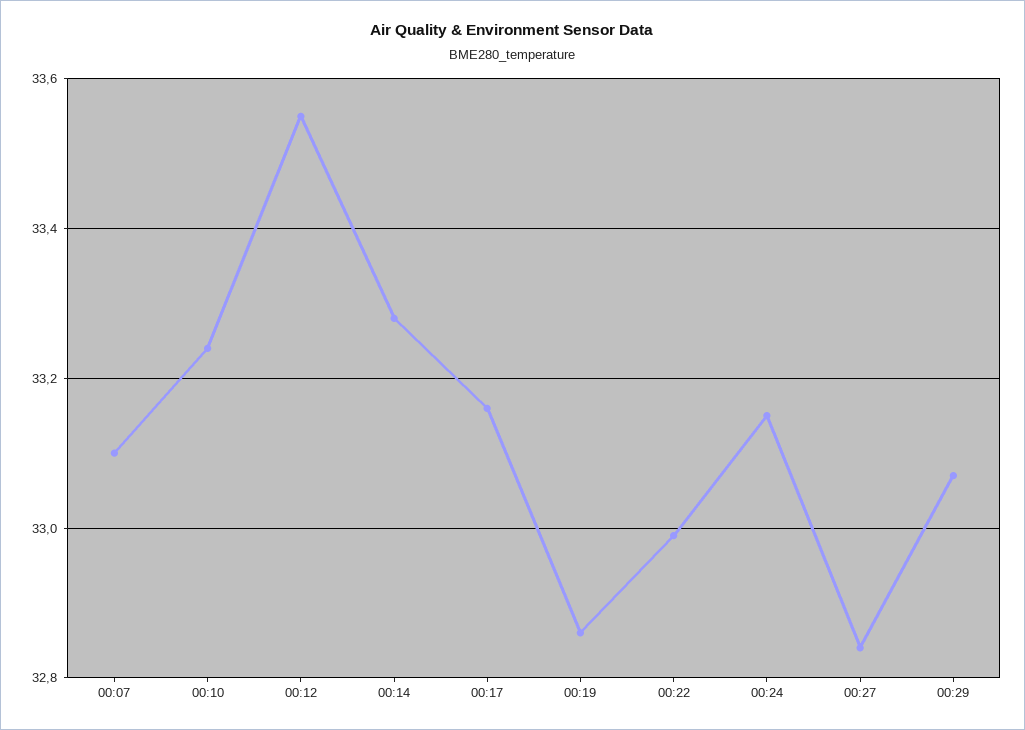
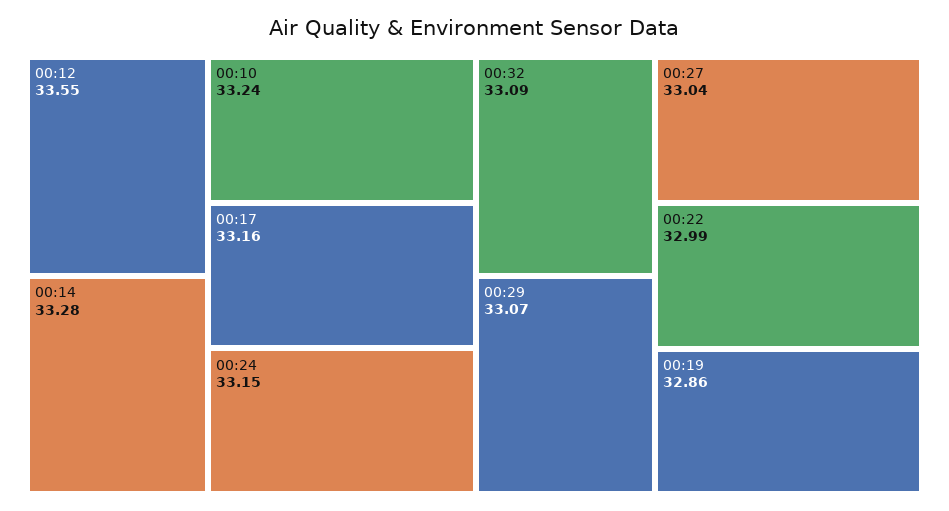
00:07: 33.1 -> none
00:27: 32.85 -> 33.04
00:32: none -> 33.09

